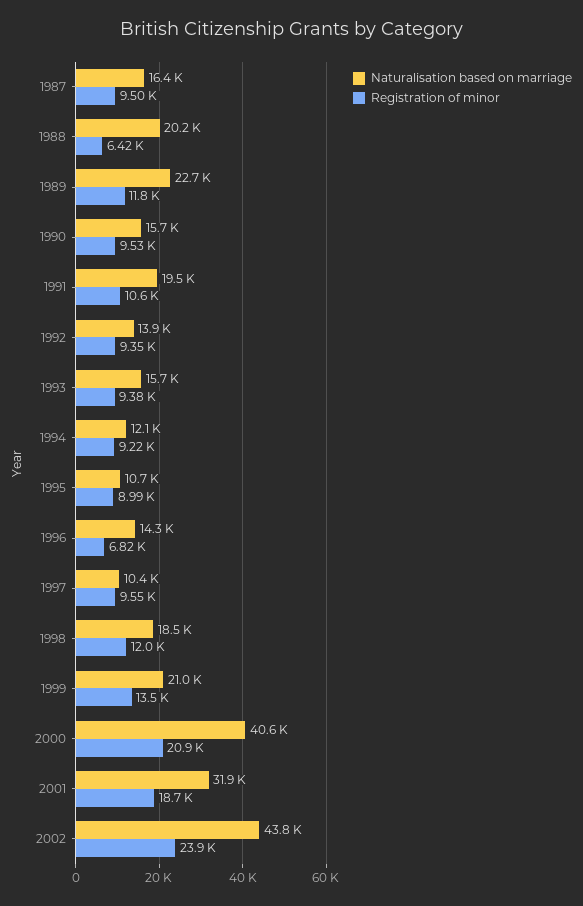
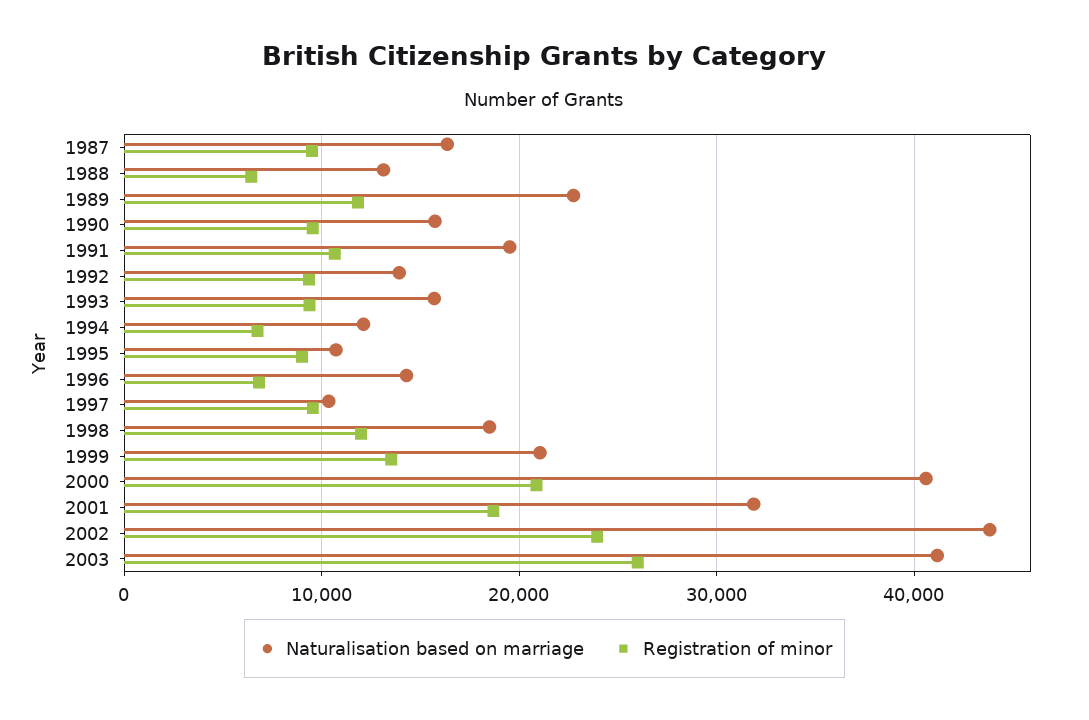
Naturalisation based on marriage, 1988: 20200 -> 13000
Registration of minor, 1994: 9220 -> 7000
Naturalisation based on marriage, 2003: none -> 41000
Registration of minor, 2003: none -> 26000

